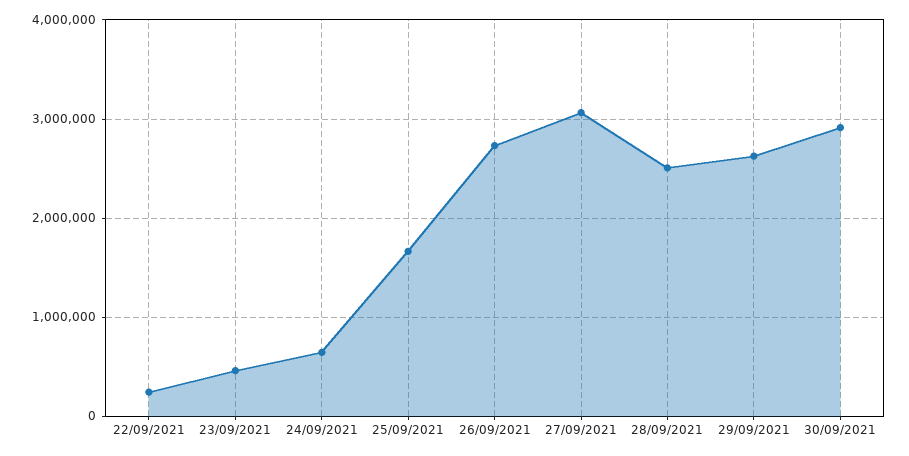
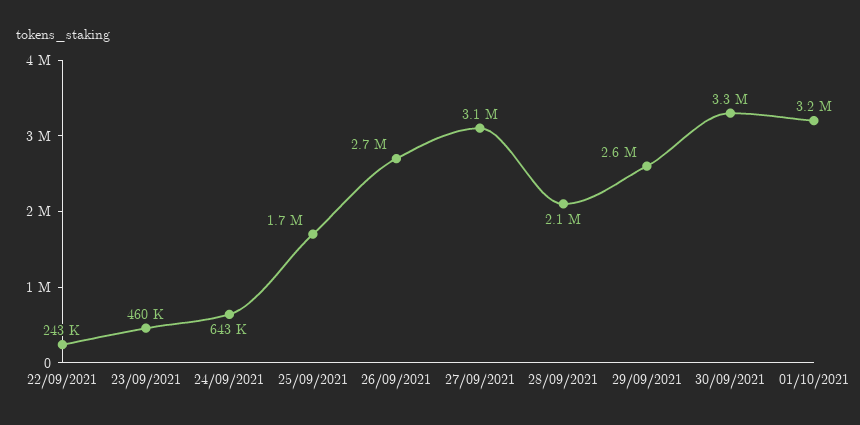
28/09/2021: 2500000 -> 2100000
30/09/2021: 2900000 -> 3300000
01/10/2021: none -> 3200000

